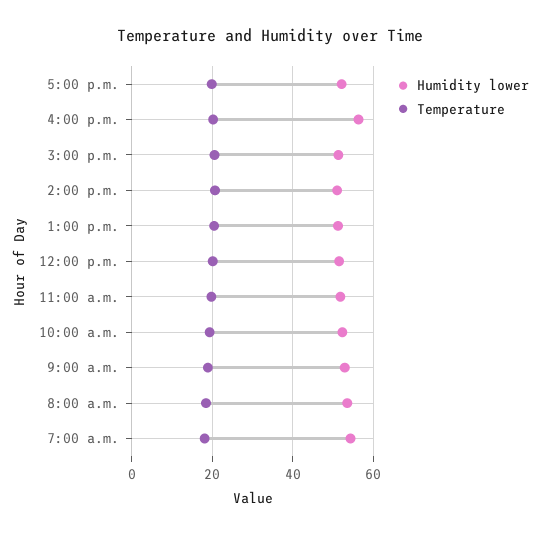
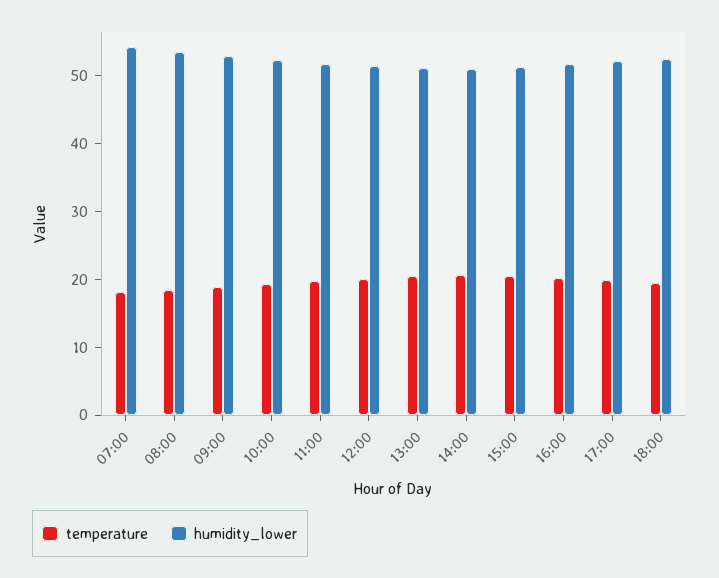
Humidity lower, 4:00 p.m.: 56 -> 52
Temperature, 18:00: none -> 20
Humidity lower, 18:00: none -> 52

